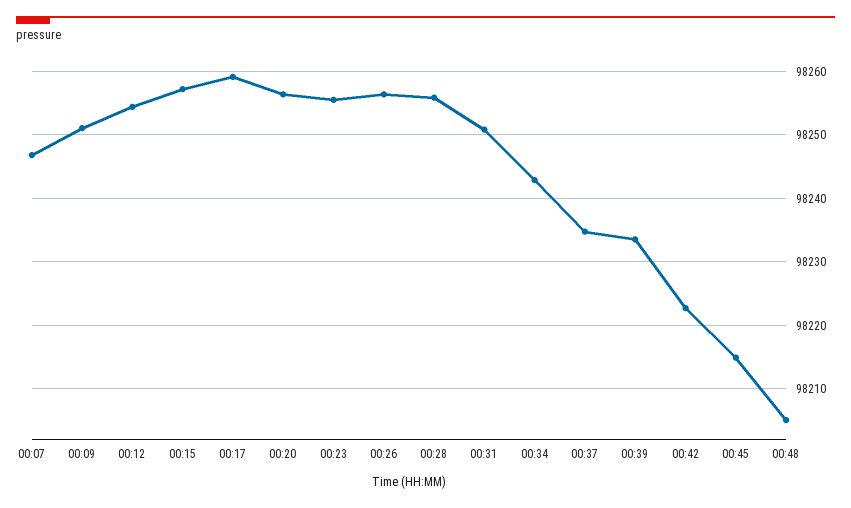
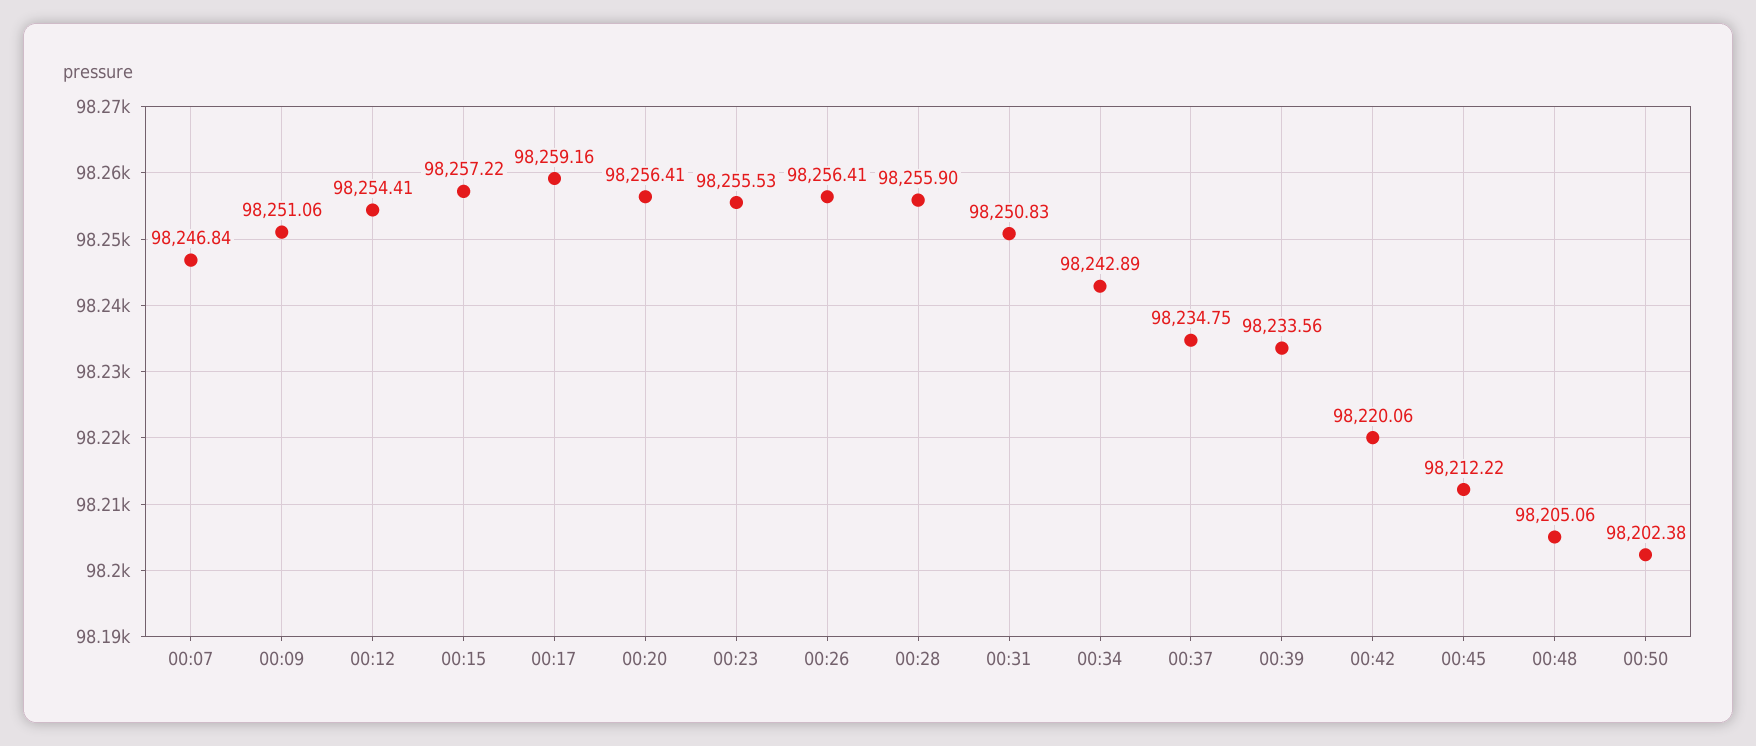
00:42: 98223 -> 98220.06
00:45: 98215 -> 98212.22
00:50: none -> 98202.38

